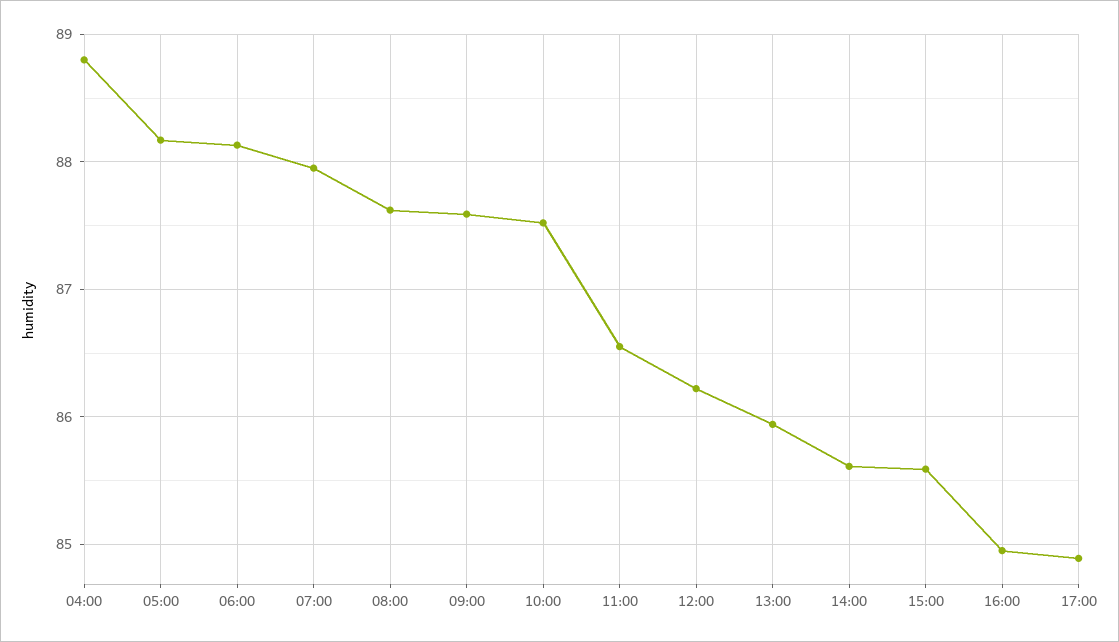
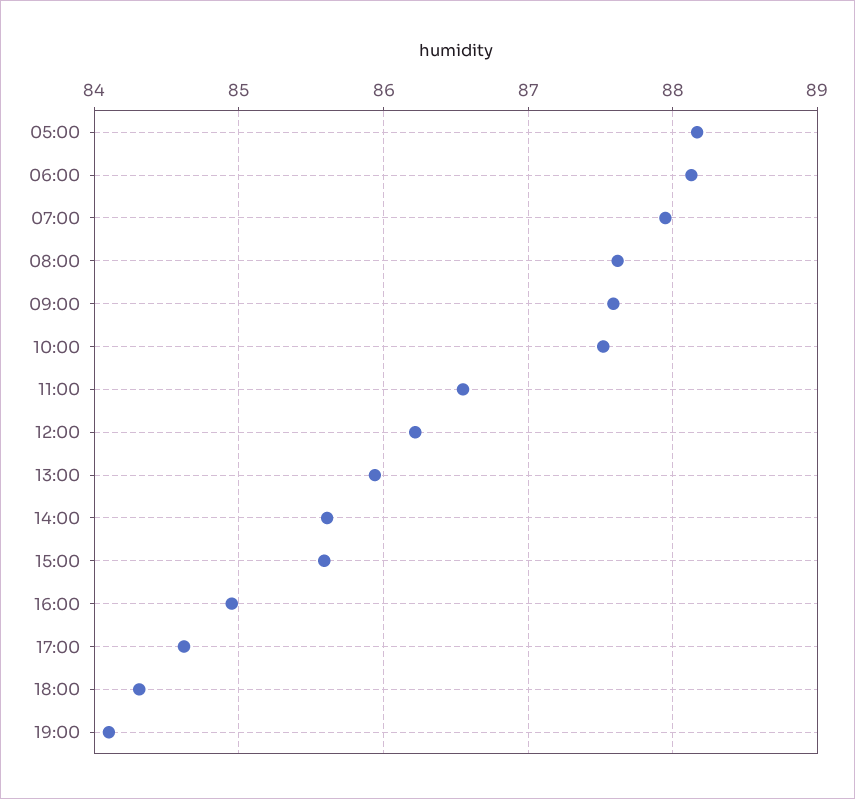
04:00: 88.8 -> none
17:00: 84.9 -> 84.6
18:00: none -> 84.3
19:00: none -> 84.1

